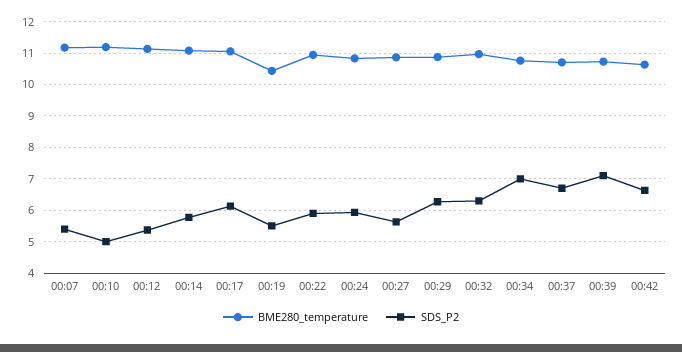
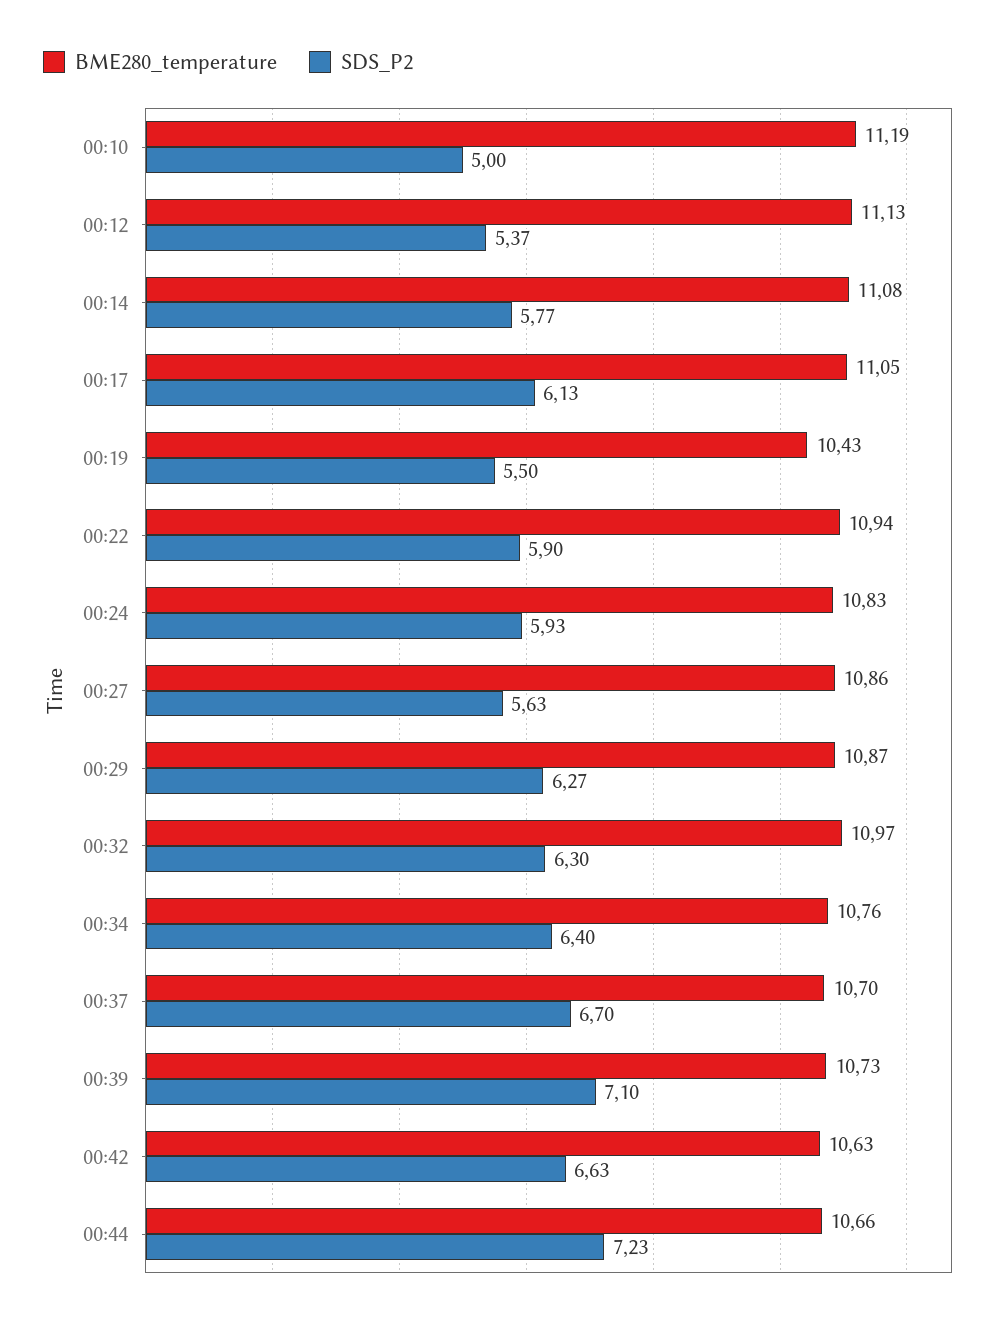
BME280_temperature, 00:07: 11.2 -> none
SDS_P2, 00:07: 5.4 -> none
SDS_P2, 00:34: 7 -> 6.4
BME280_temperature, 00:44: none -> 10.66
SDS_P2, 00:44: none -> 7.23

